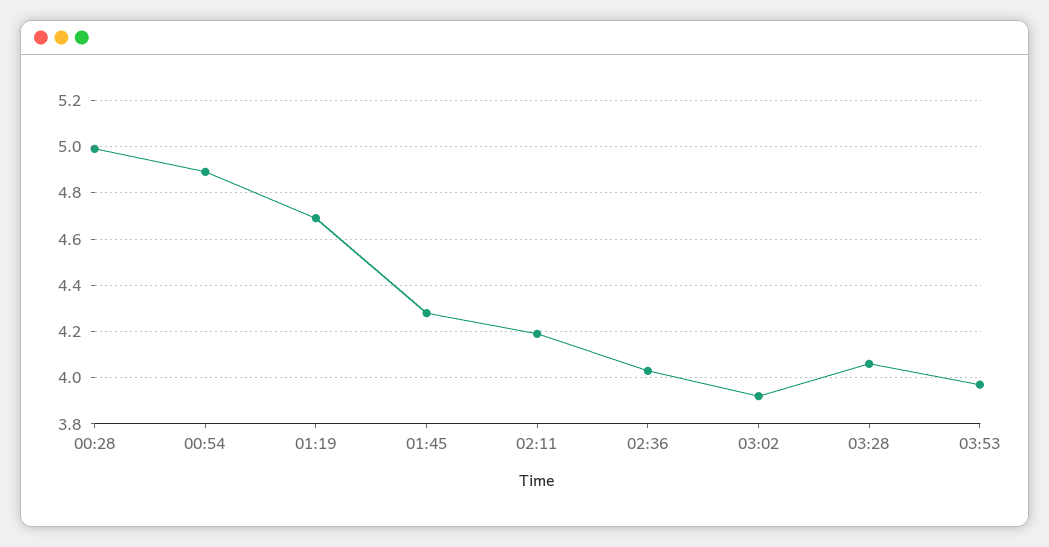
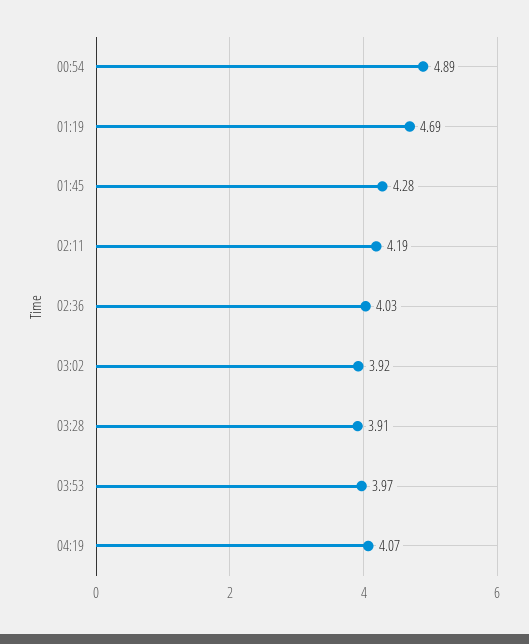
00:28: 5 -> none
03:28: 4.05 -> 3.91
04:19: none -> 4.07

